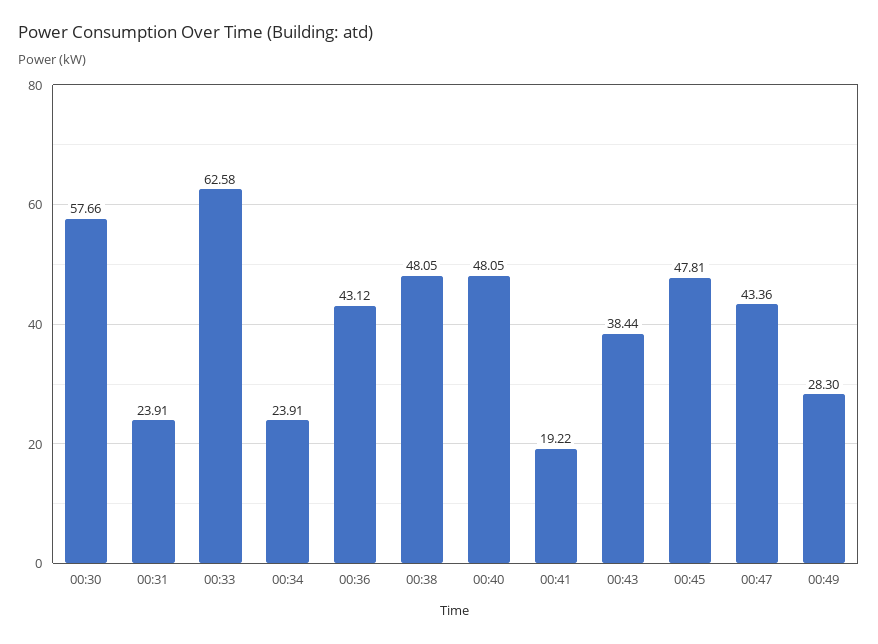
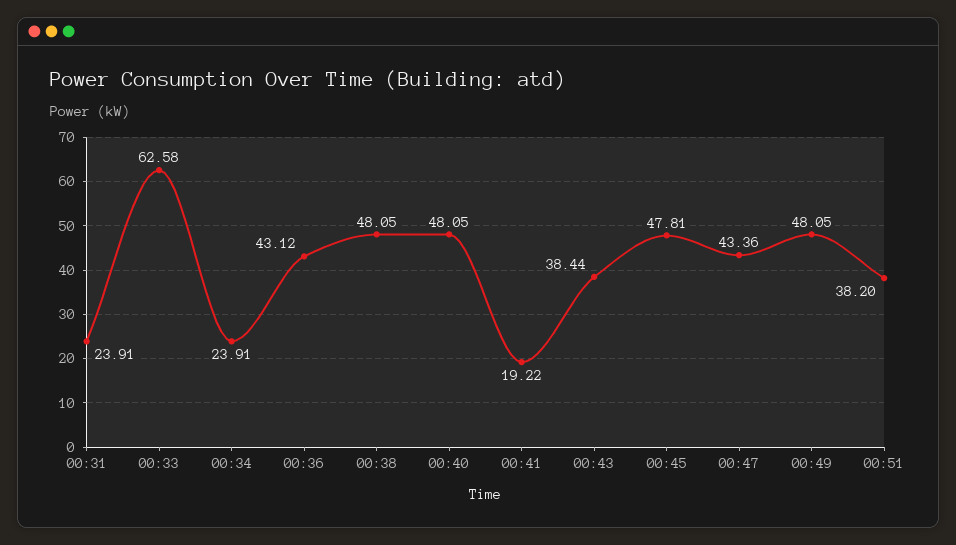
00:30: 57.66 -> none
00:49: 28.3 -> 48.05
00:51: none -> 38.2

